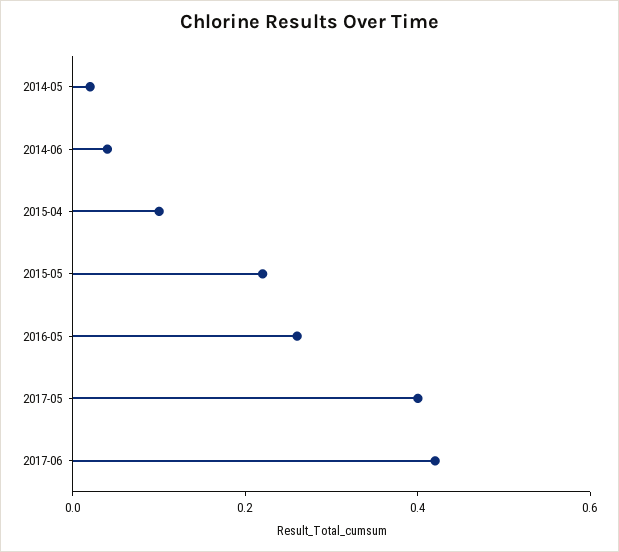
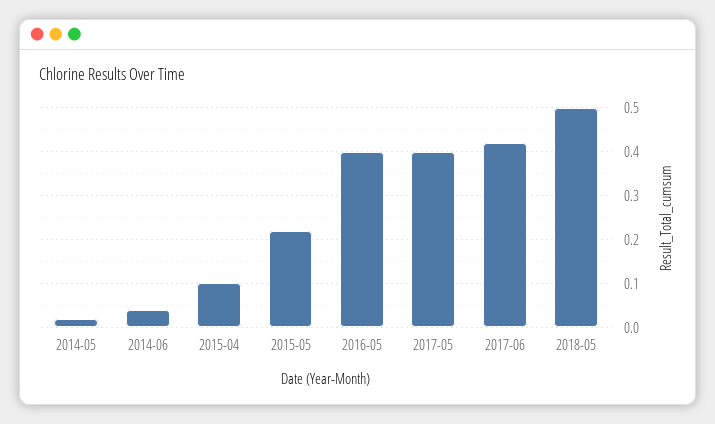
2016-05: 0.25 -> 0.4
2018-05: none -> 0.5

